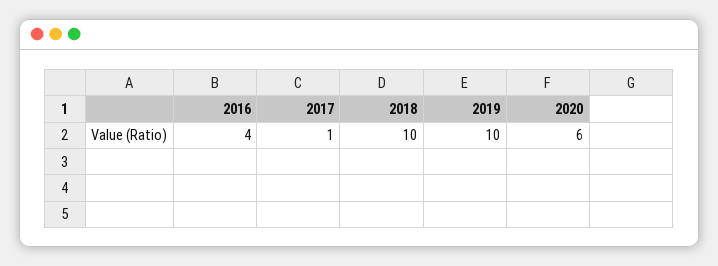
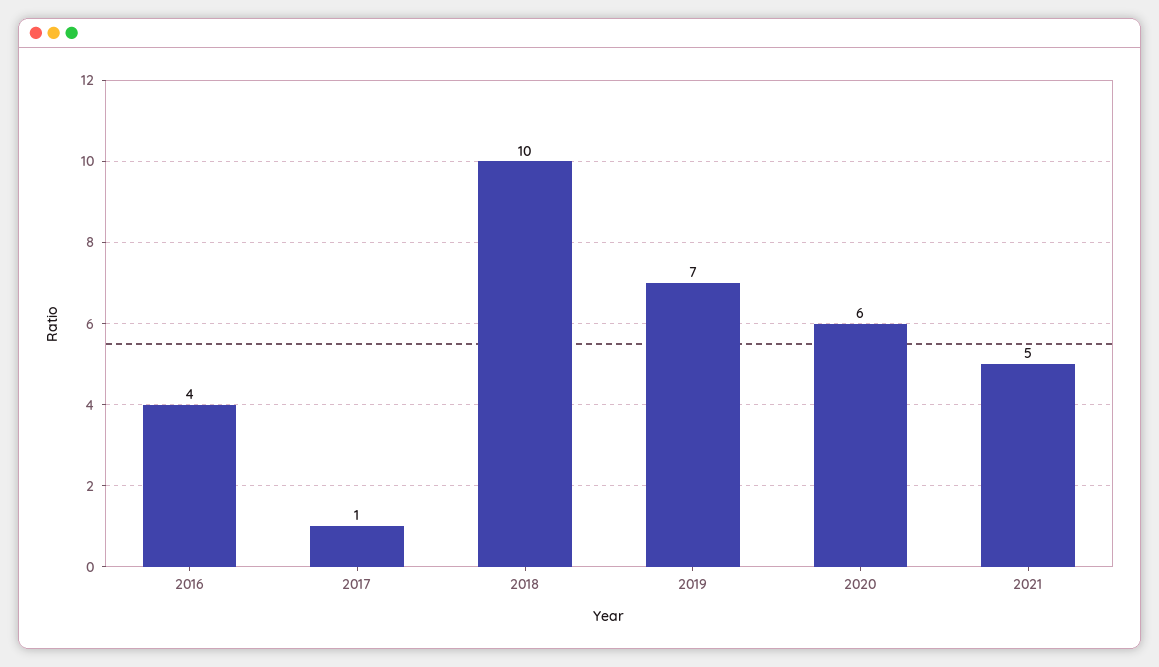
2019: 10 -> 7
2021: none -> 5

